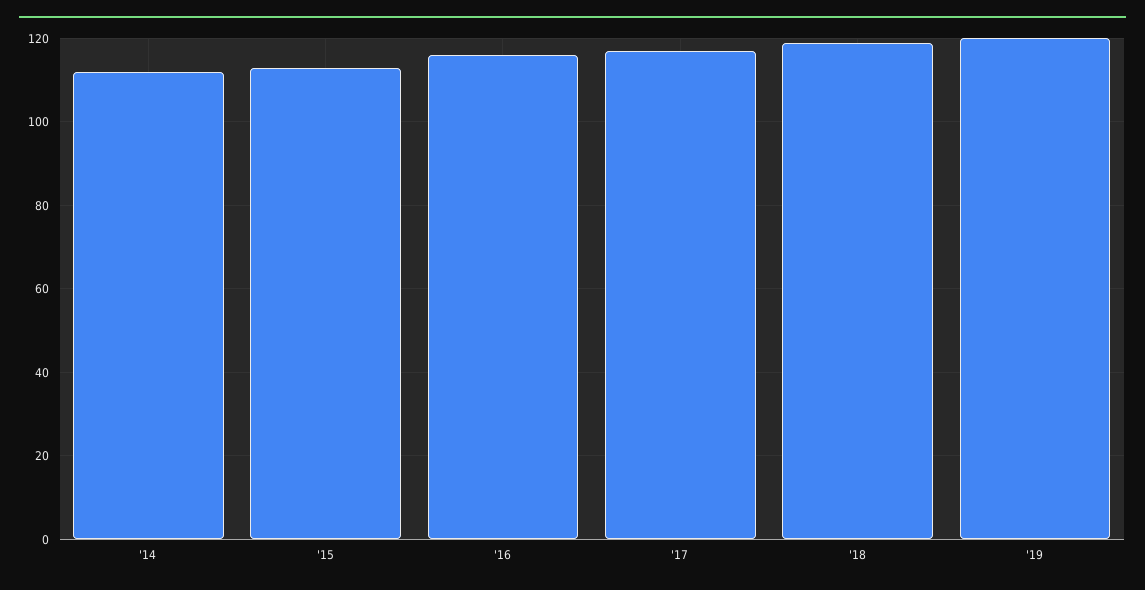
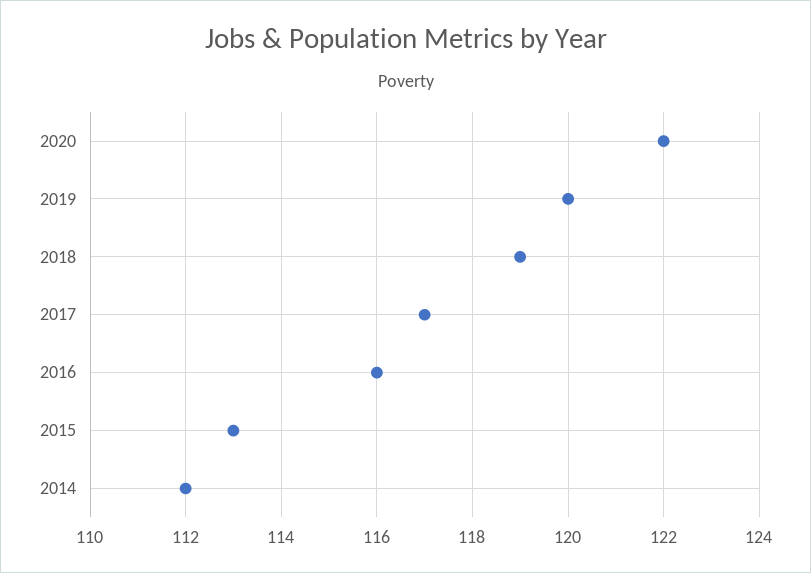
2020: none -> 122

